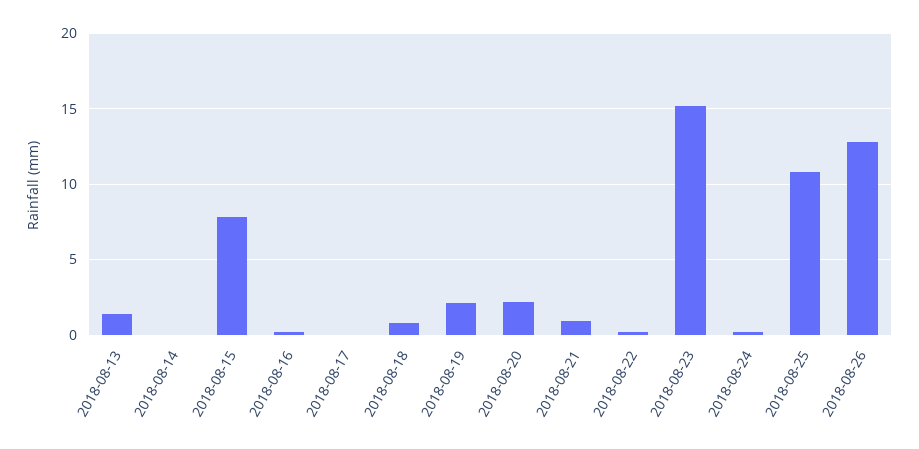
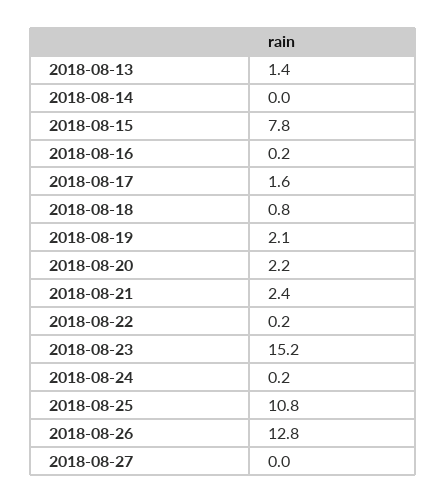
2018-08-17: 0 -> 1.6
2018-08-21: 1 -> 2.4
2018-08-27: none -> 0

